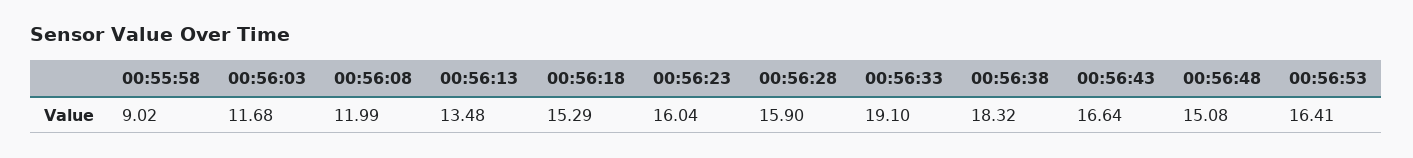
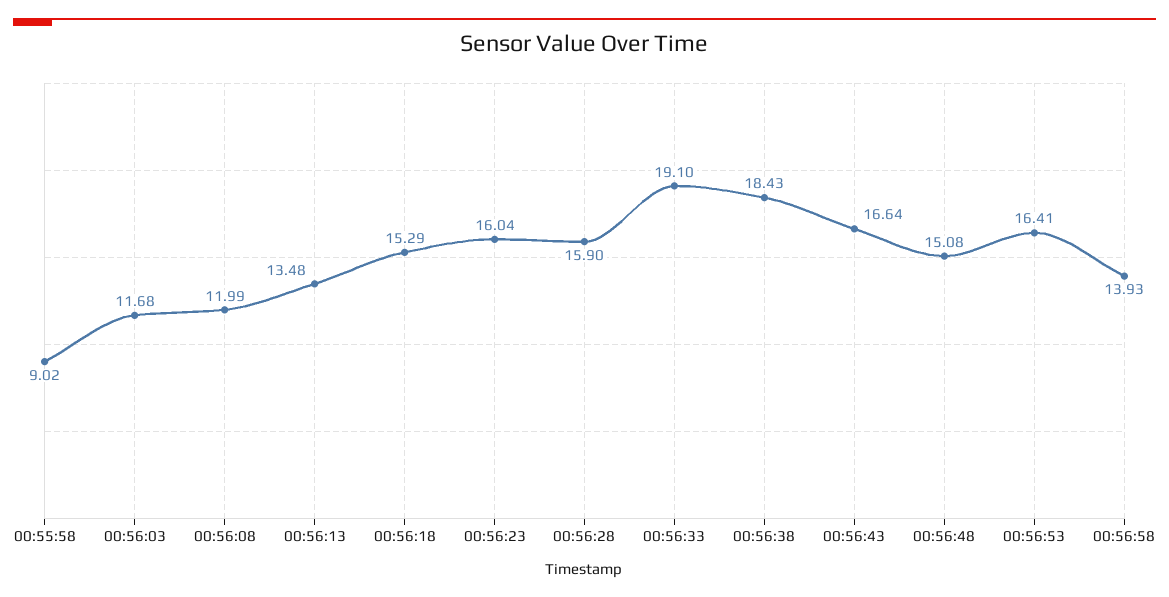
00:56:38: 18.32 -> 18.43
00:56:58: none -> 13.93

